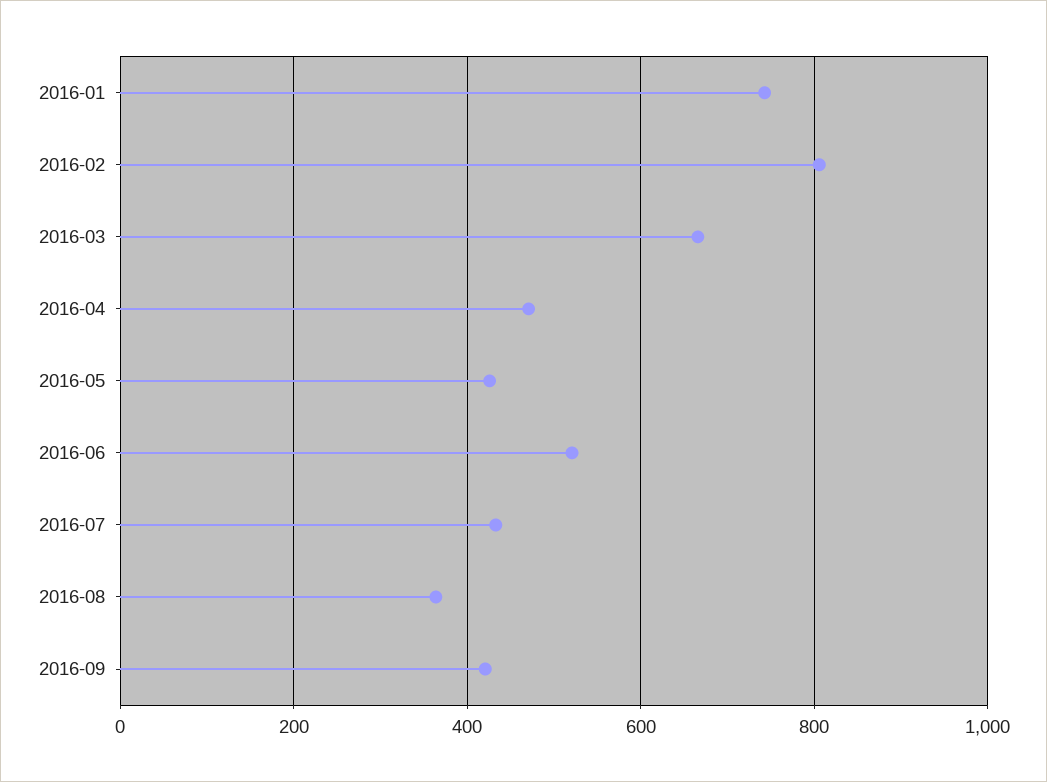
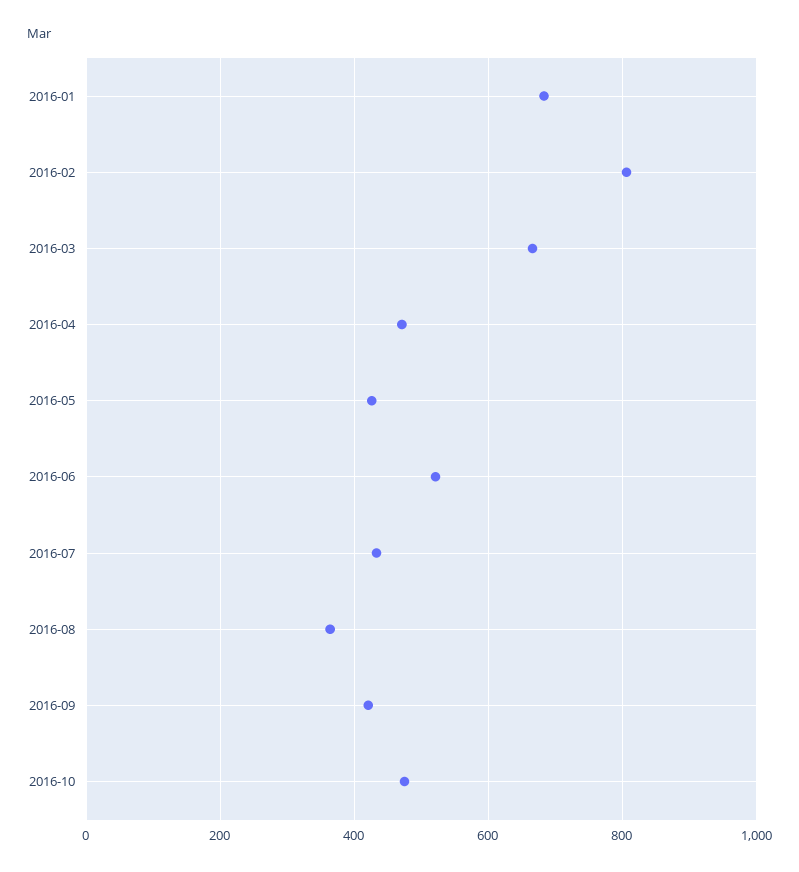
2016-01: 740 -> 680
2016-10: none -> 480

